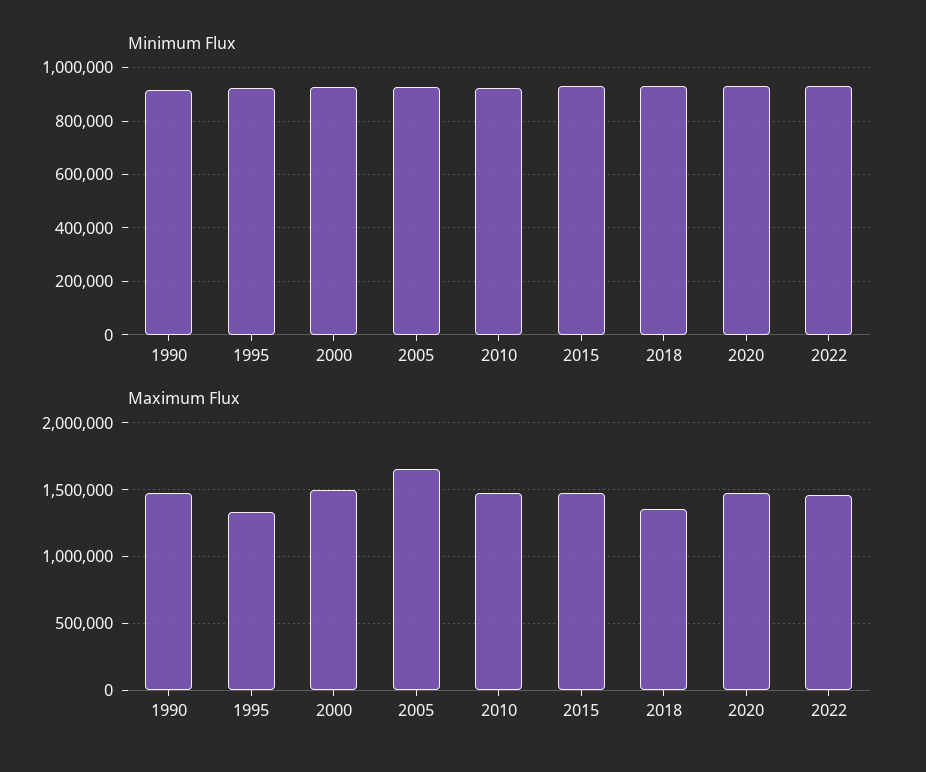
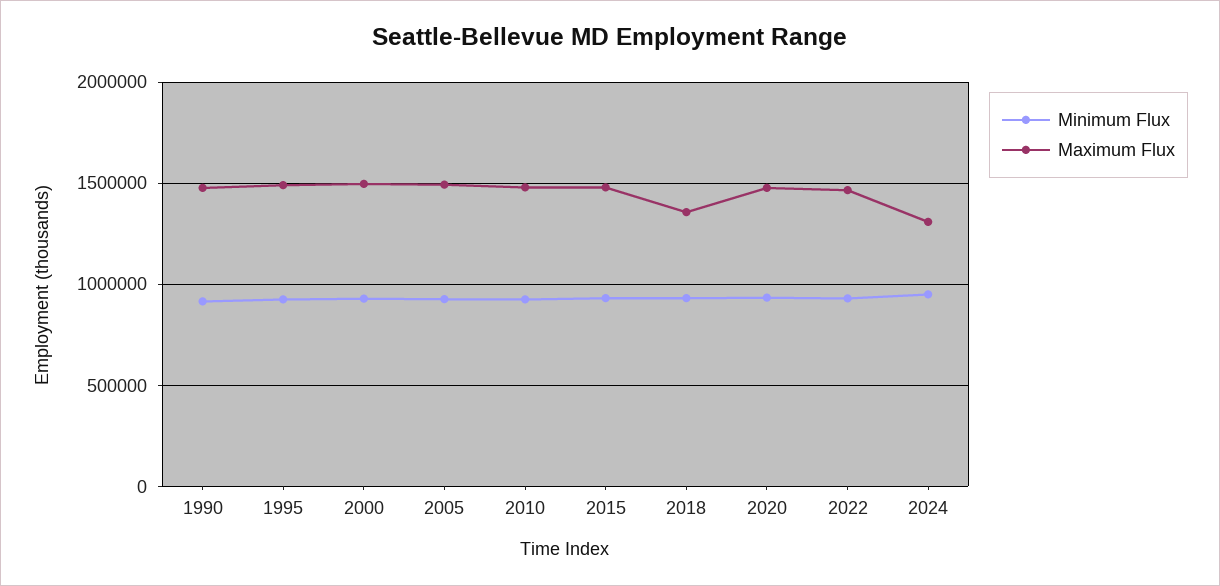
Maximum Flux, 1995: 1350000 -> 1500000
Maximum Flux, 2005: 1650000 -> 1500000
Minimum Flux, 2024: none -> 950000
Maximum Flux, 2024: none -> 1300000

